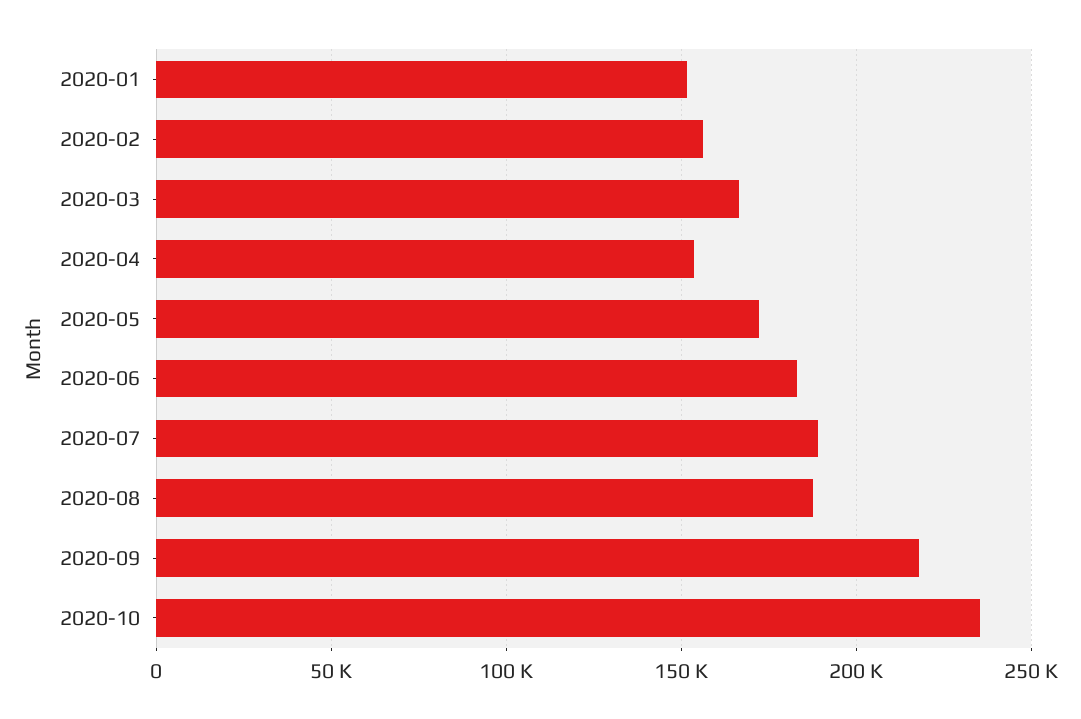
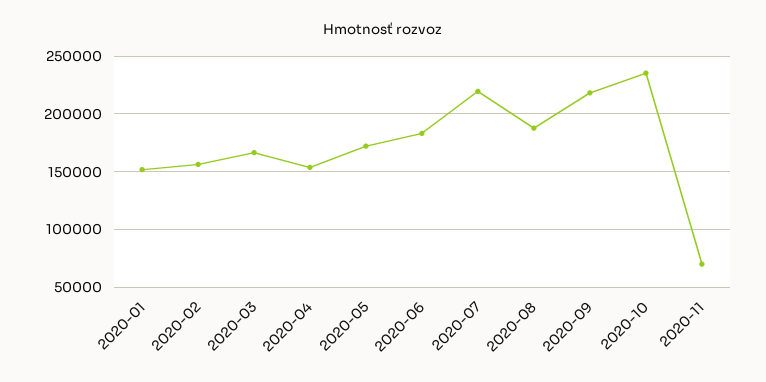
2020-07: 190000 -> 220000
2020-11: none -> 70000

